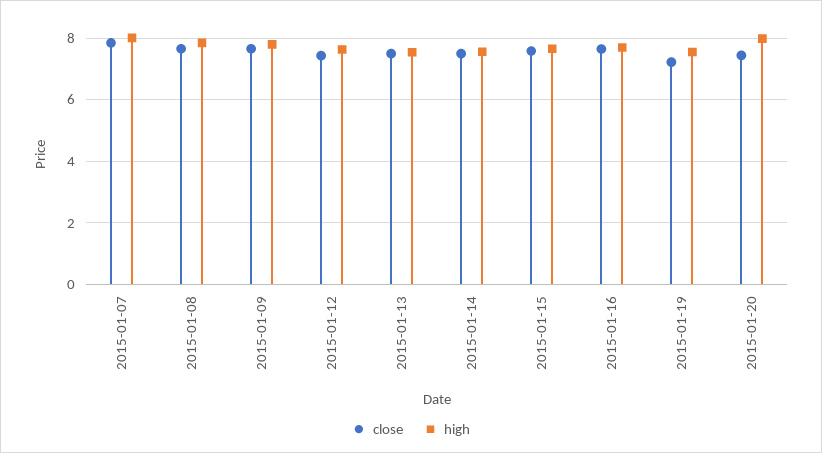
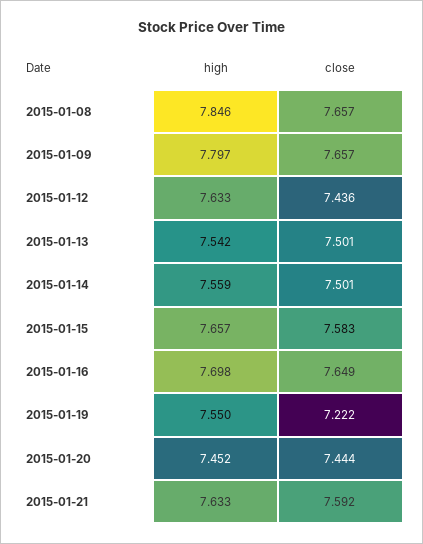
close, 2015-01-07: 7.8 -> none
high, 2015-01-07: 8 -> none
high, 2015-01-20: 8 -> 7.452
high, 2015-01-21: none -> 7.633
close, 2015-01-21: none -> 7.592

